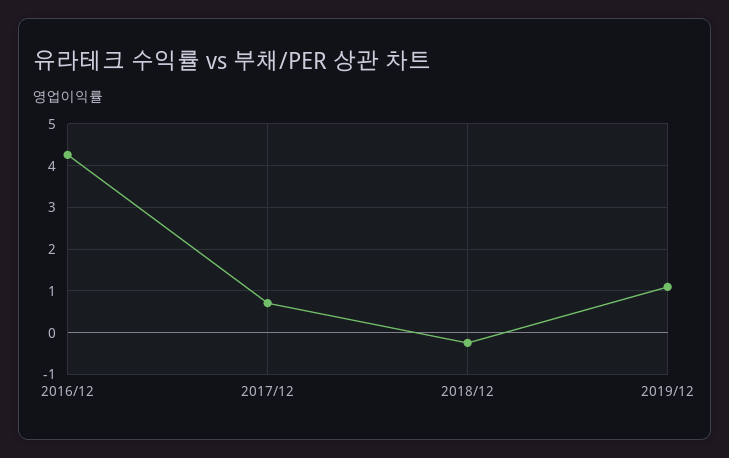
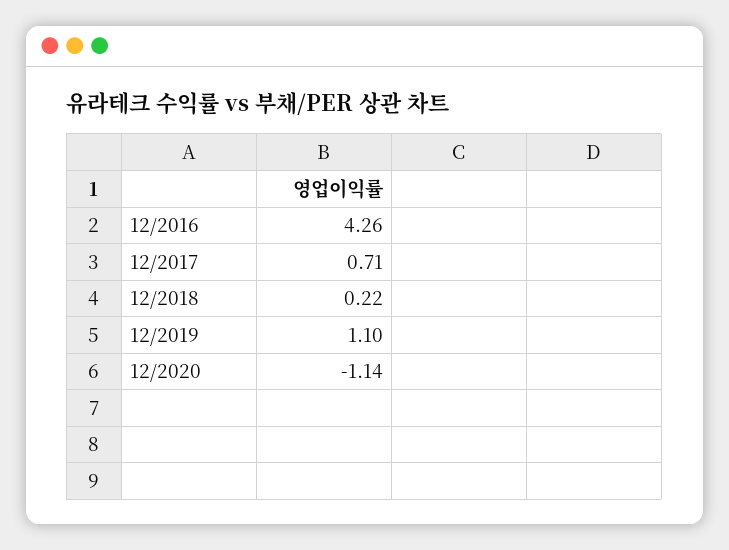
2018/12: -0.2 -> 0.22
12/2020: none -> -1.14

